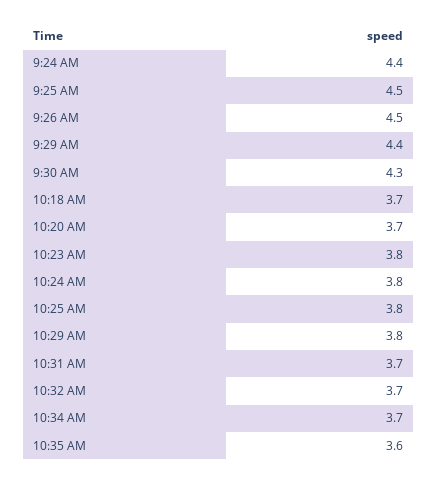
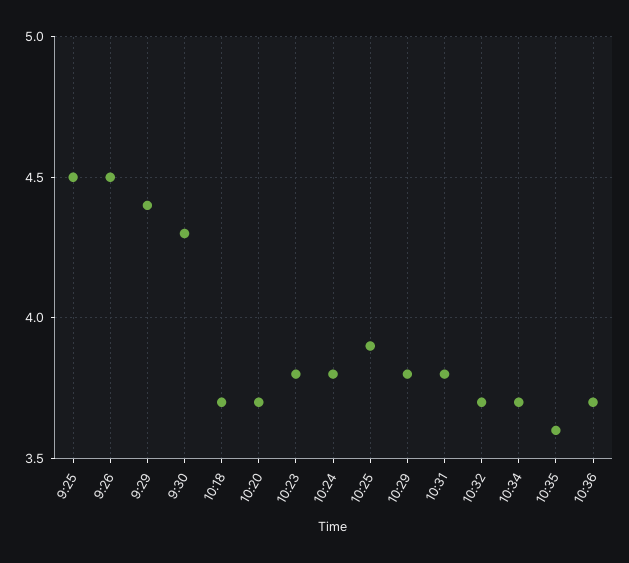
9:24 AM: 4.4 -> none
10:25 AM: 3.8 -> 3.9
10:31 AM: 3.7 -> 3.8
10:36: none -> 3.7

